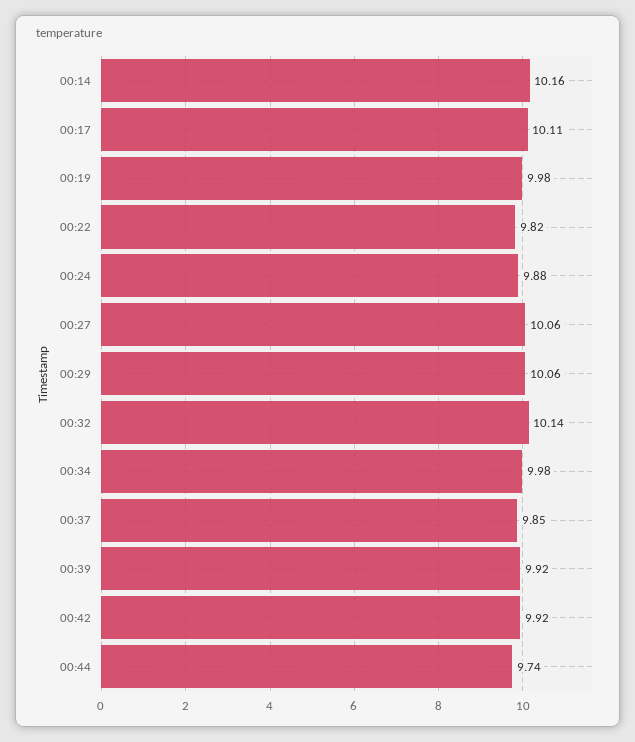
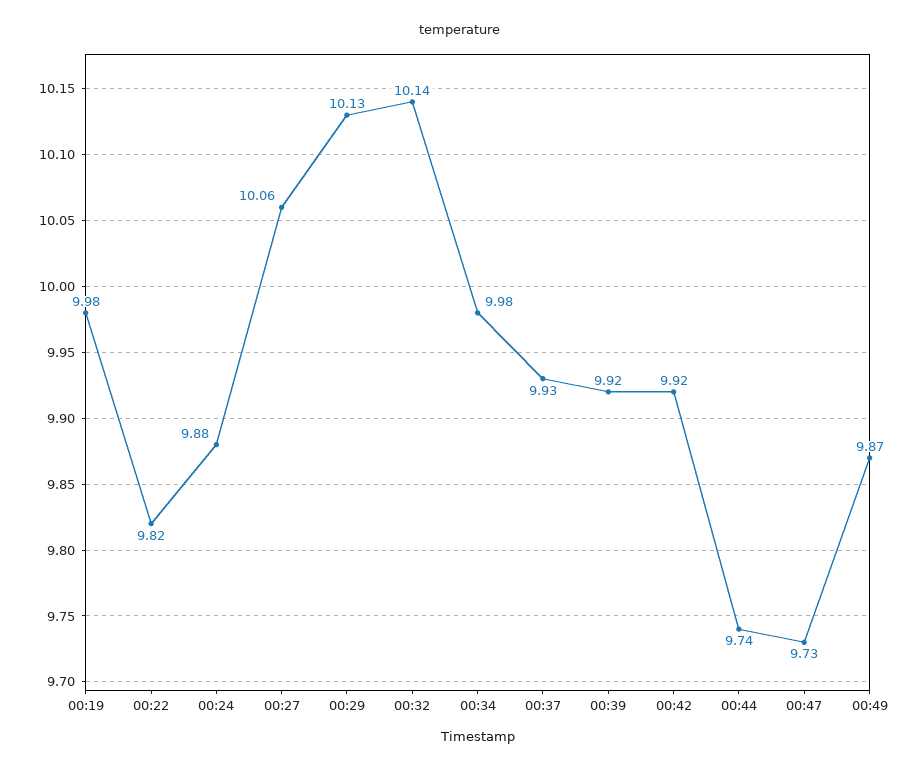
00:14: 10.16 -> none
00:17: 10.11 -> none
00:29: 10.06 -> 10.13
00:37: 9.85 -> 9.93
00:47: none -> 9.73
00:49: none -> 9.87

